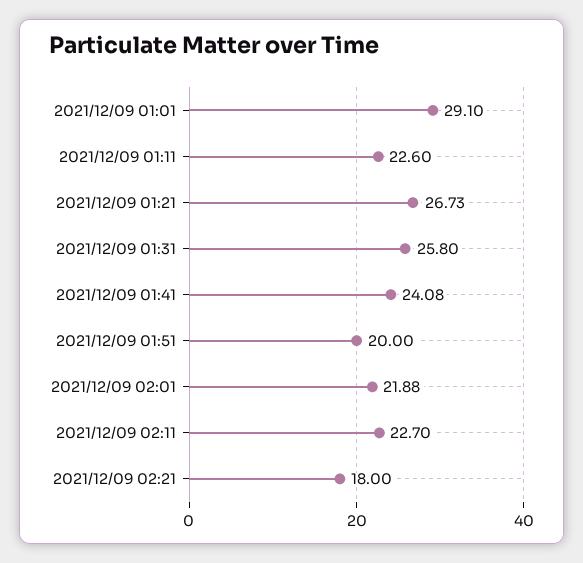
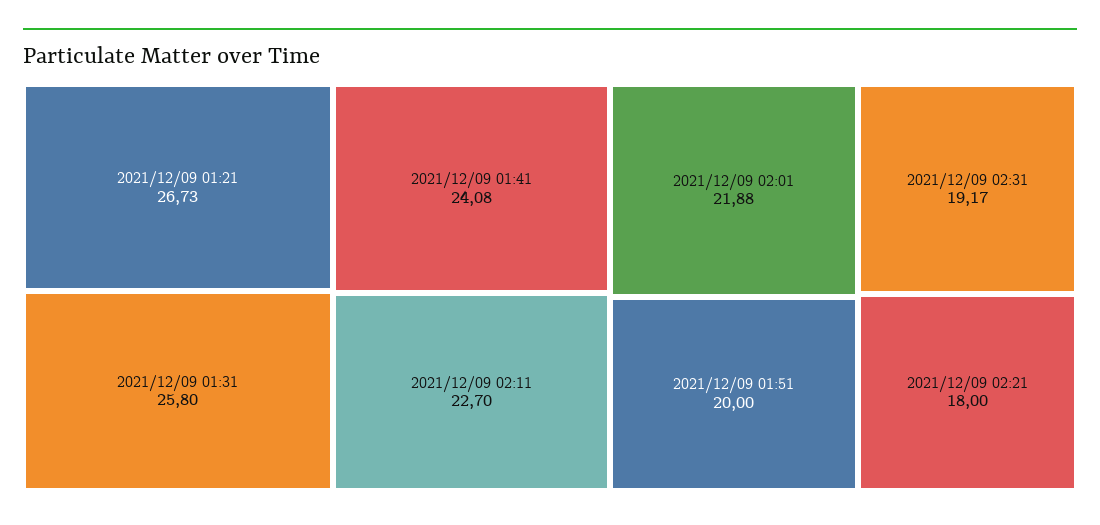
2021/12/09 01:01: 29.1 -> none
2021/12/09 01:11: 22.6 -> none
2021/12/09 02:31: none -> 19.17

